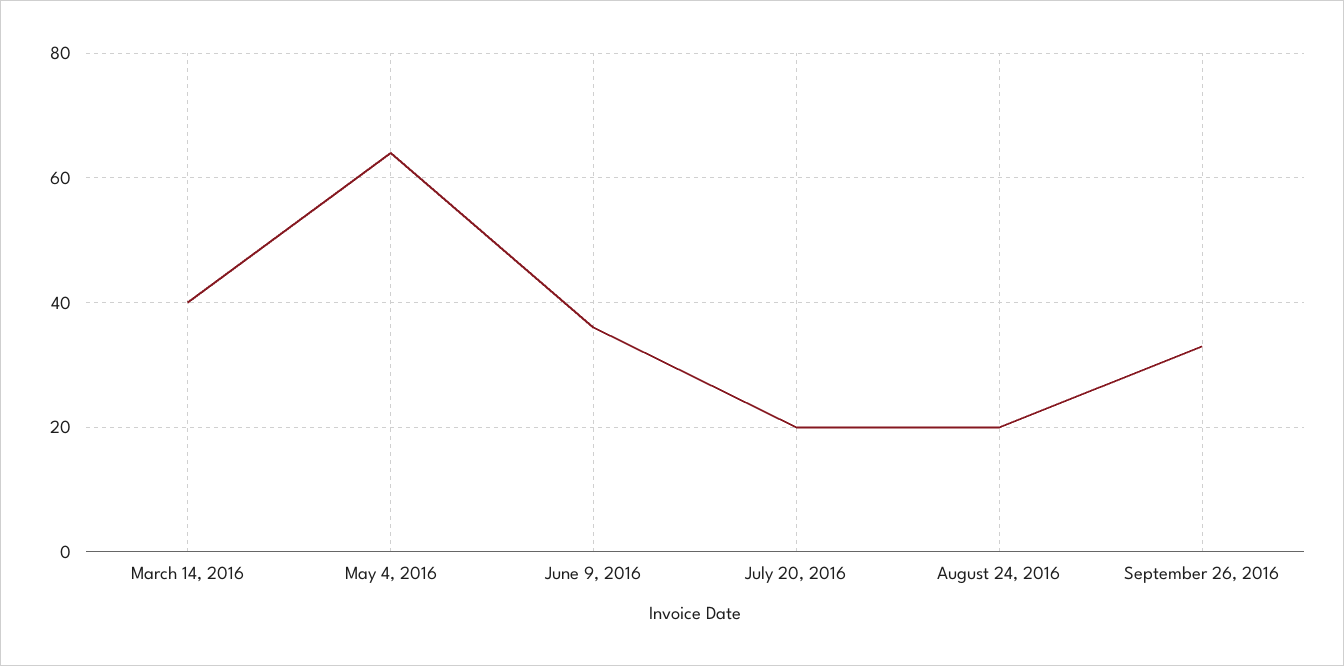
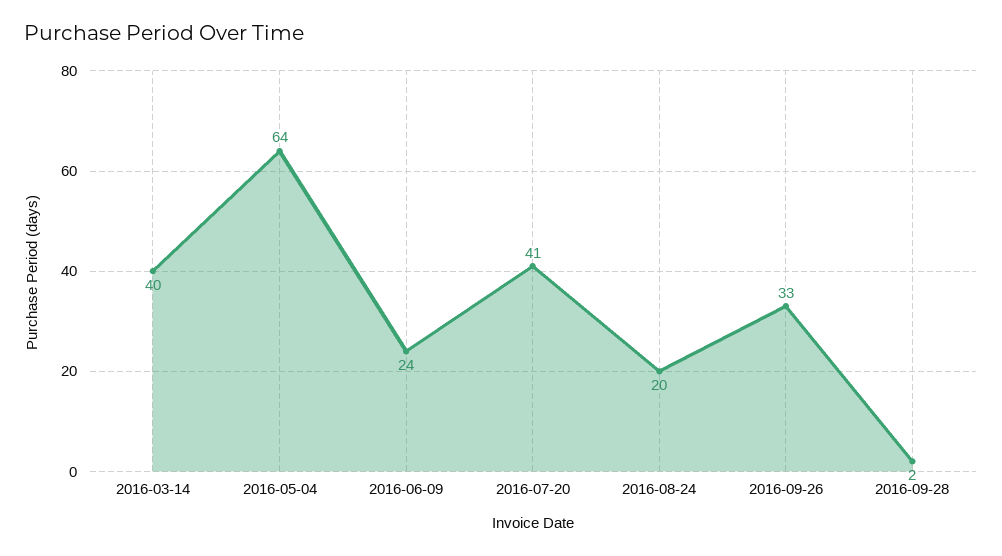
June 9, 2016: 35 -> 24
July 20, 2016: 20 -> 41
2016-09-28: none -> 2

